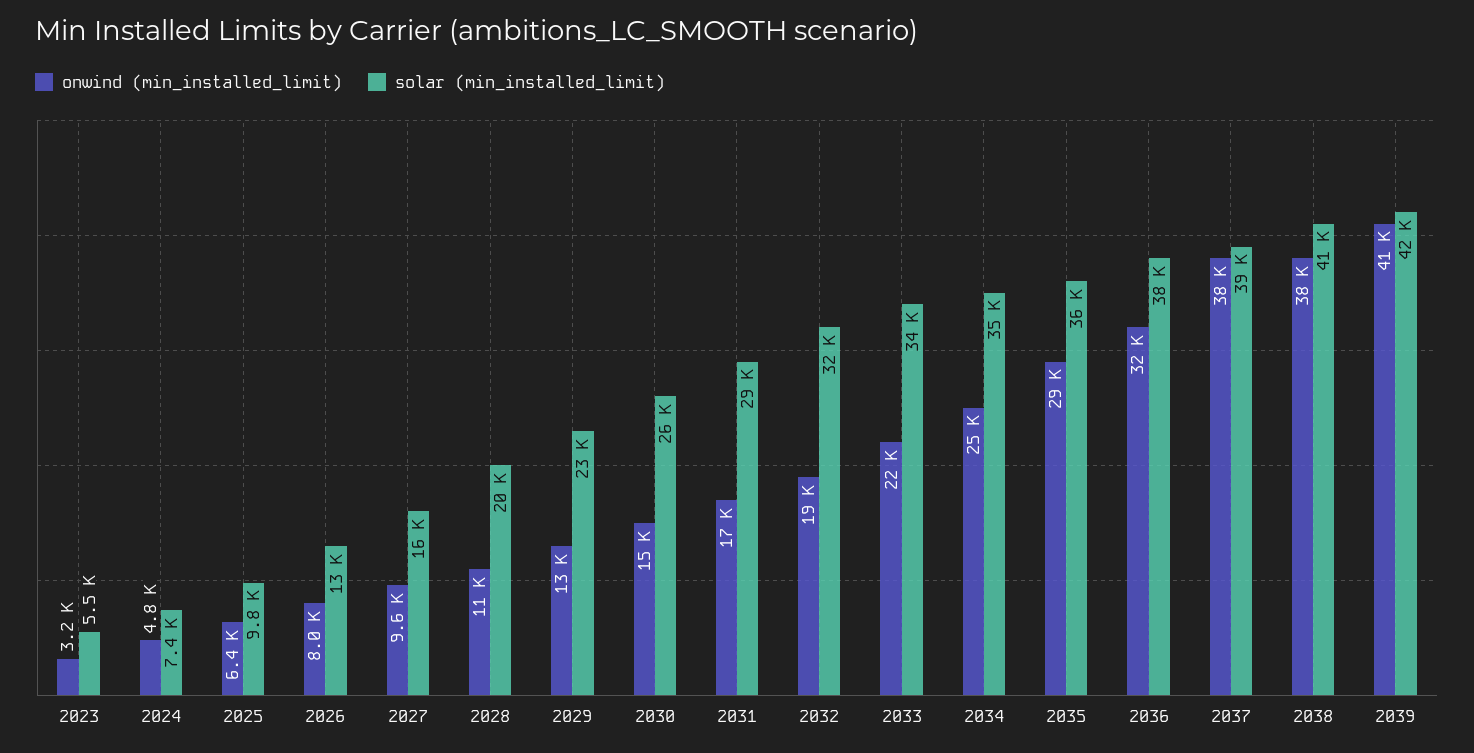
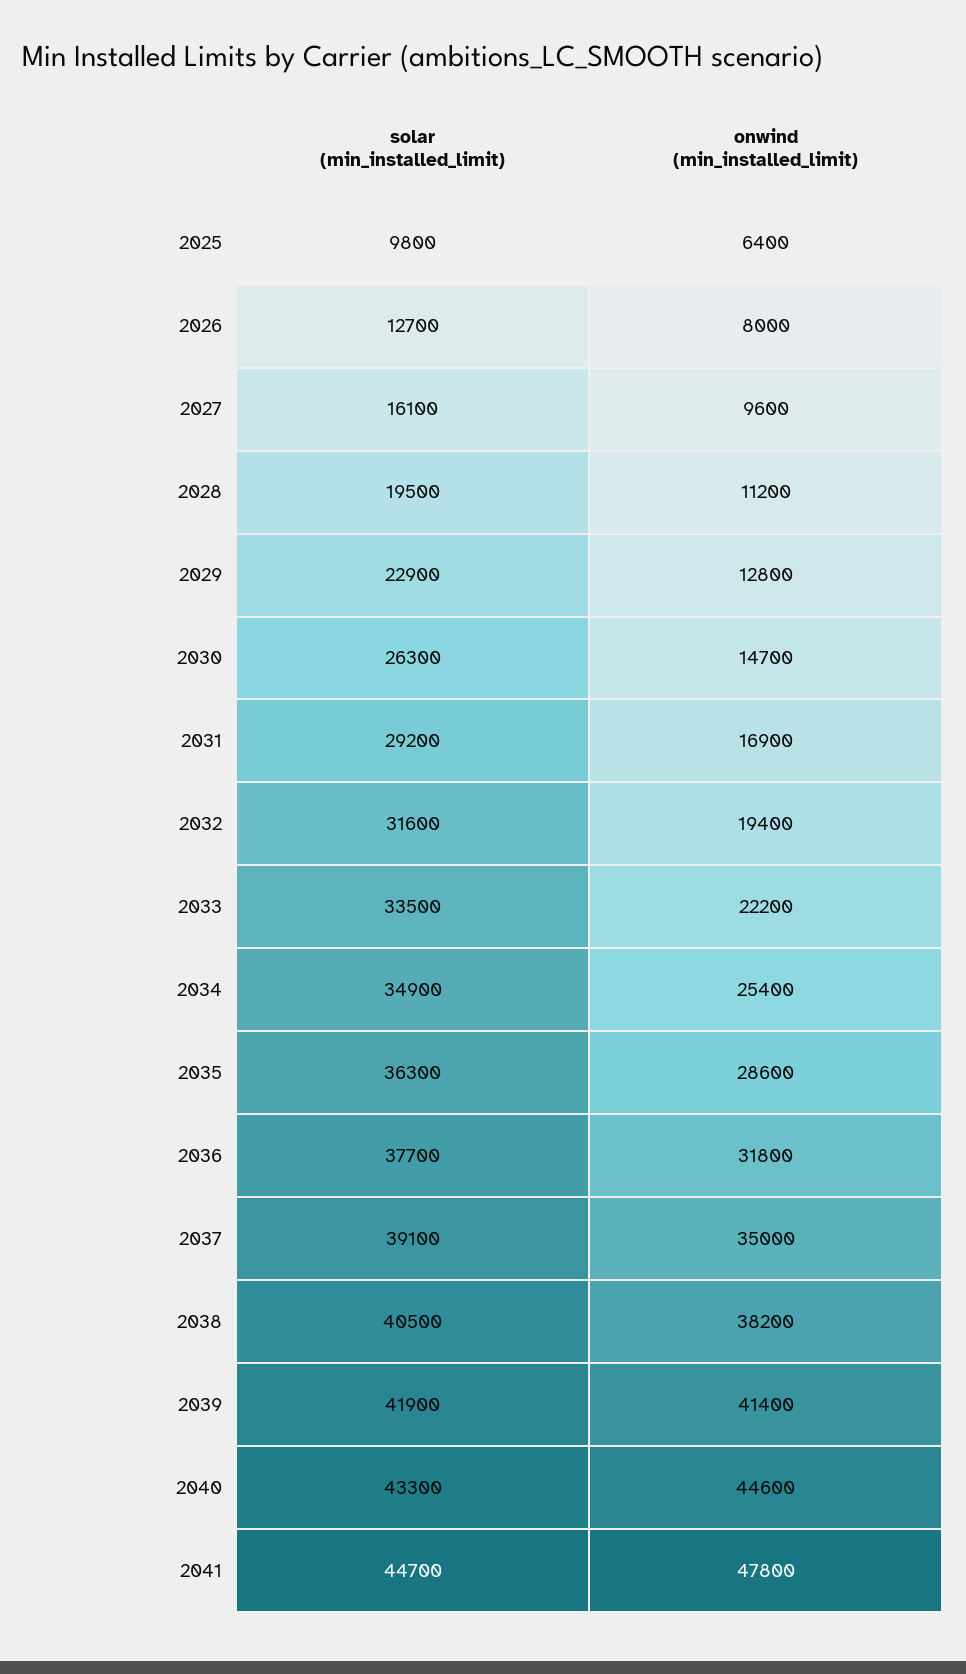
onwind (min_installed_limit), 2023: 3200 -> none
solar (min_installed_limit), 2023: 5500 -> none
onwind (min_installed_limit), 2024: 4800 -> none
solar (min_installed_limit), 2024: 7400 -> none
onwind (min_installed_limit), 2037: 38000 -> 35000
solar (min_installed_limit), 2040: none -> 43300
onwind (min_installed_limit), 2040: none -> 44600
solar (min_installed_limit), 2041: none -> 44700
onwind (min_installed_limit), 2041: none -> 47800

